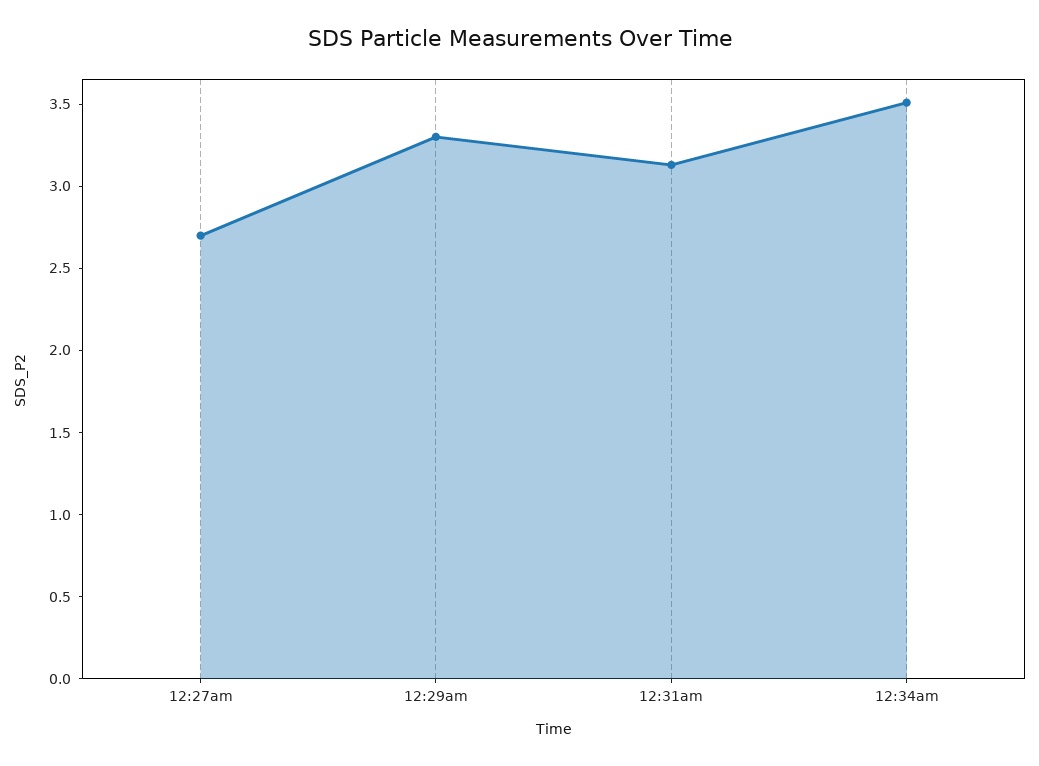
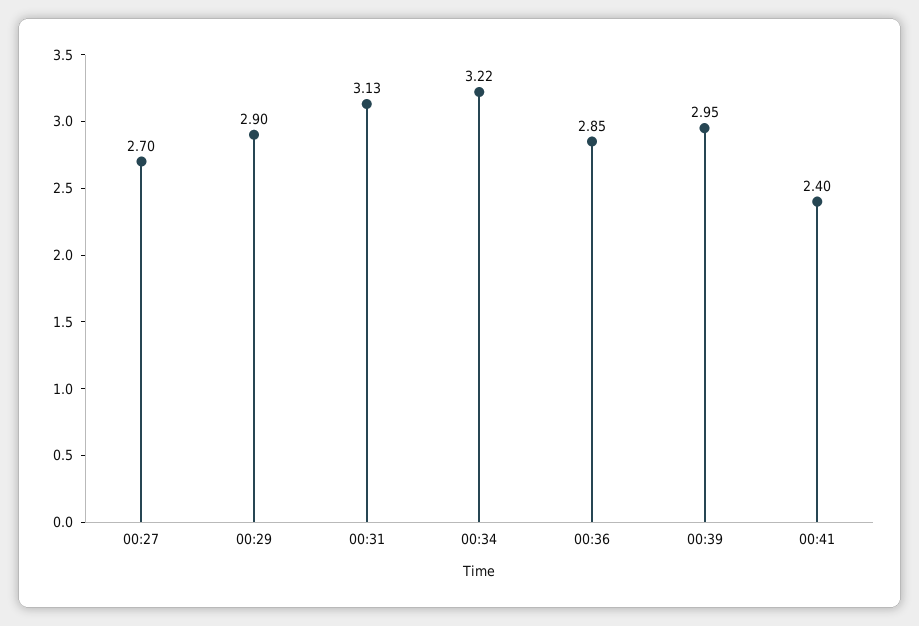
12:29am: 3.3 -> 2.9
12:34am: 3.5 -> 3.22
00:36: none -> 2.85
00:39: none -> 2.95
00:41: none -> 2.4

